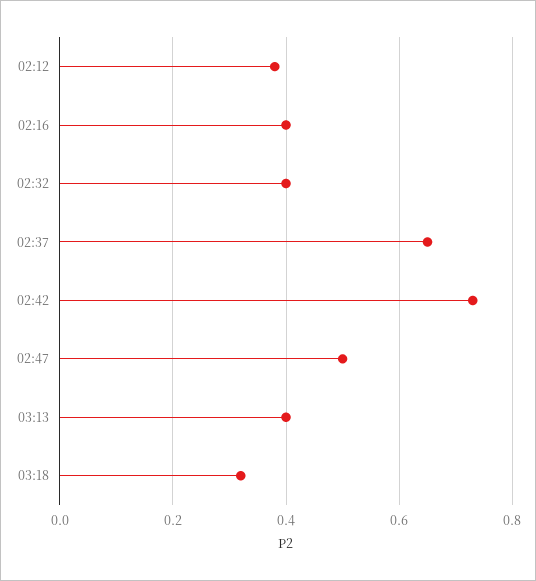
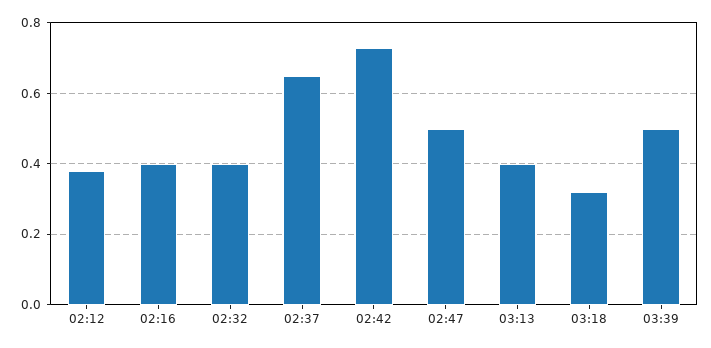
03:39: none -> 0.5

